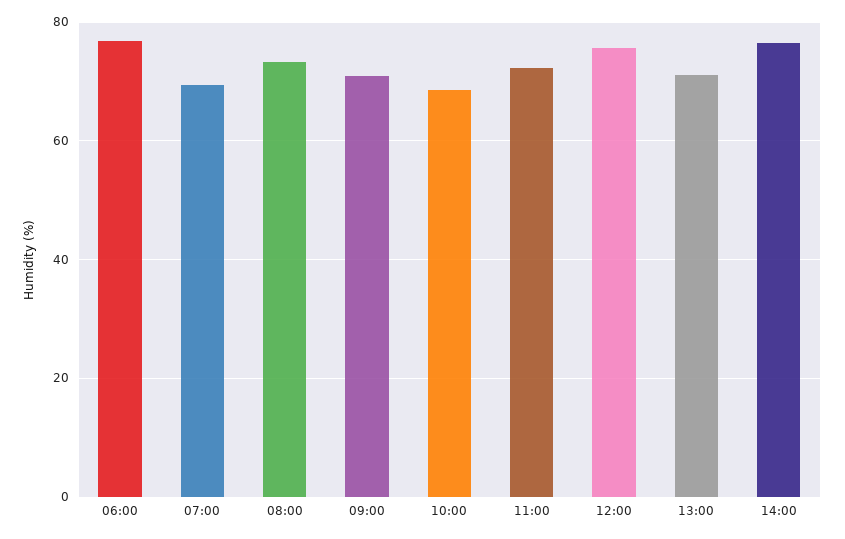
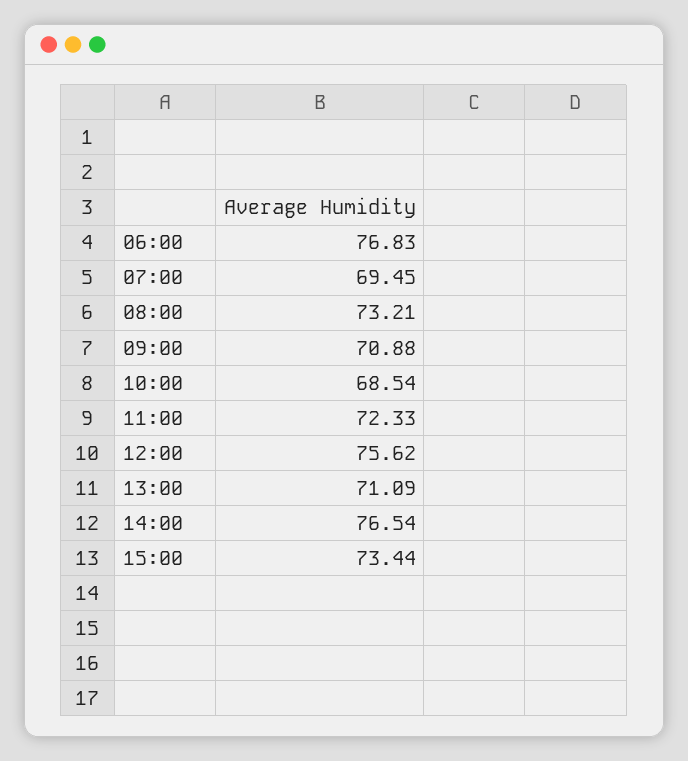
15:00: none -> 73.44

